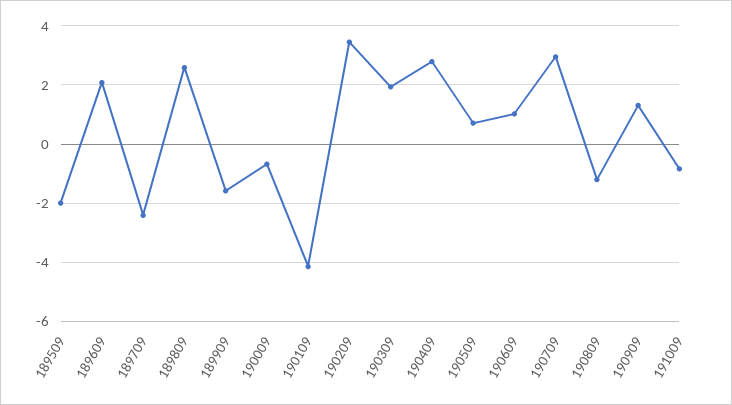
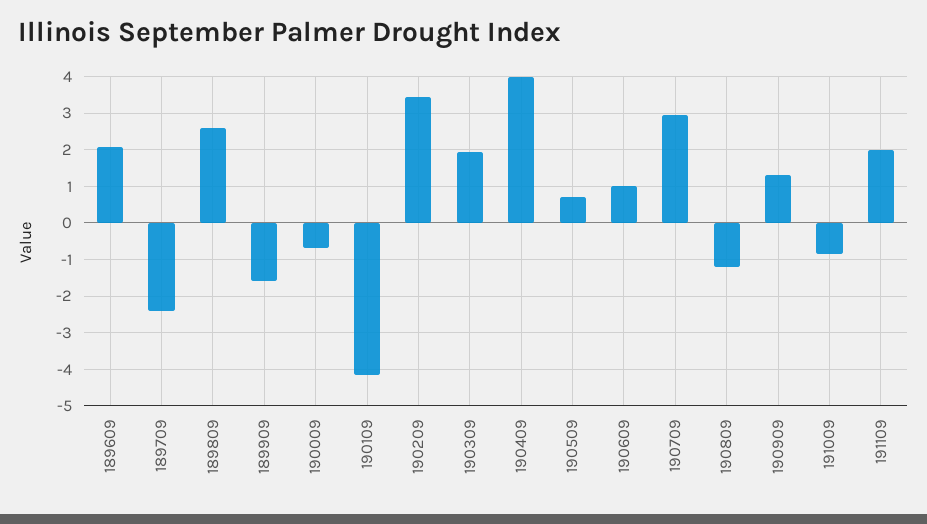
189509: -2 -> none
190409: 2.75 -> 4
191109: none -> 2

